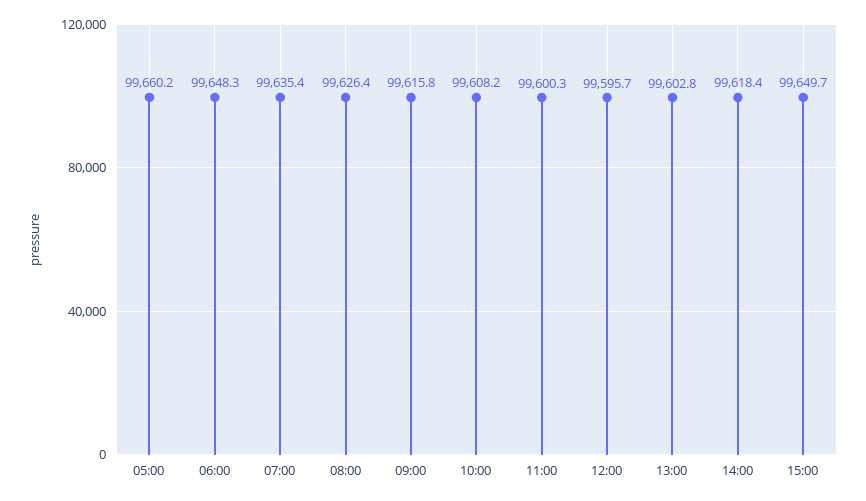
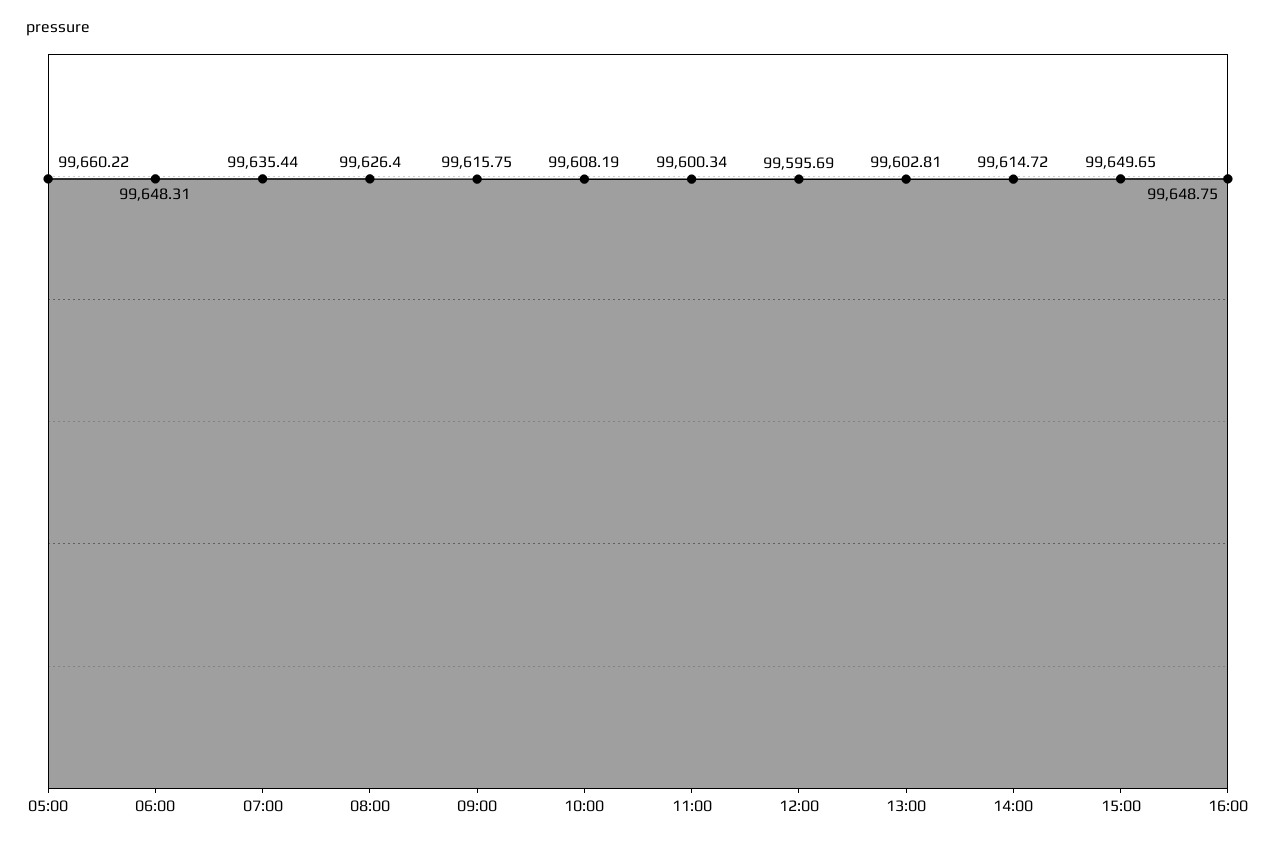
14:00: 99618.4 -> 99614.72
16:00: none -> 99648.75

